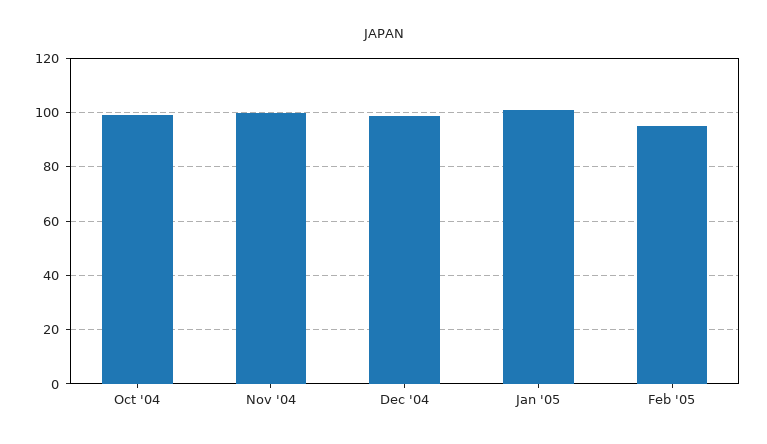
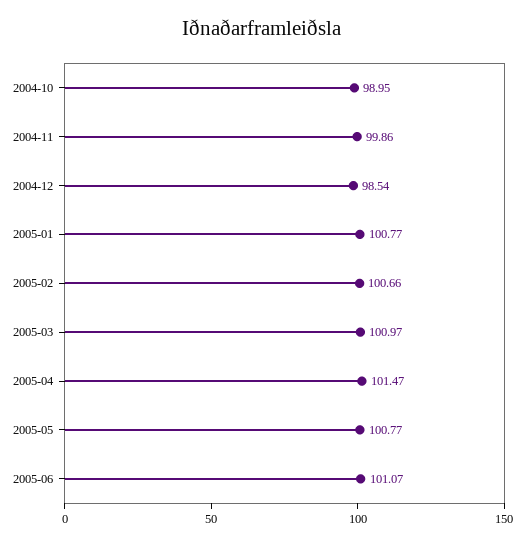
Feb '05: 95 -> 100.66
2005-03: none -> 100.97
2005-04: none -> 101.47
2005-05: none -> 100.77
2005-06: none -> 101.07

